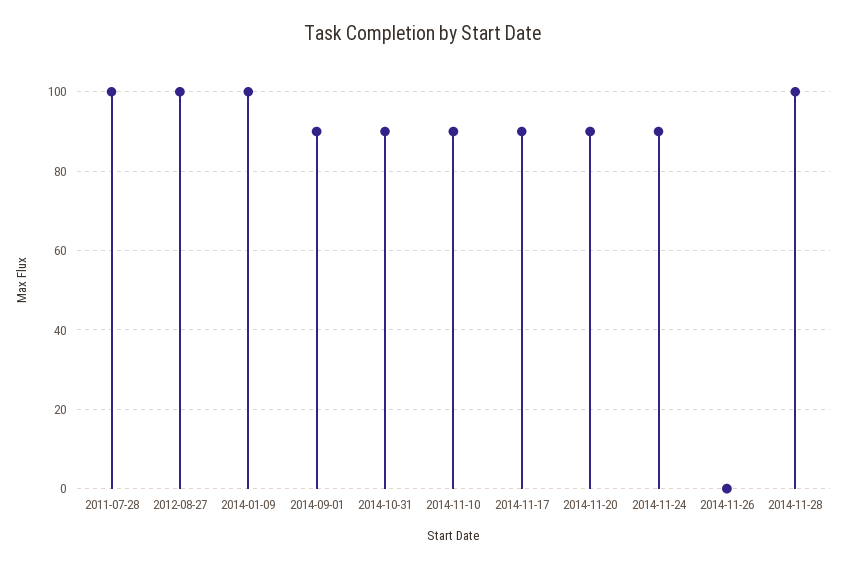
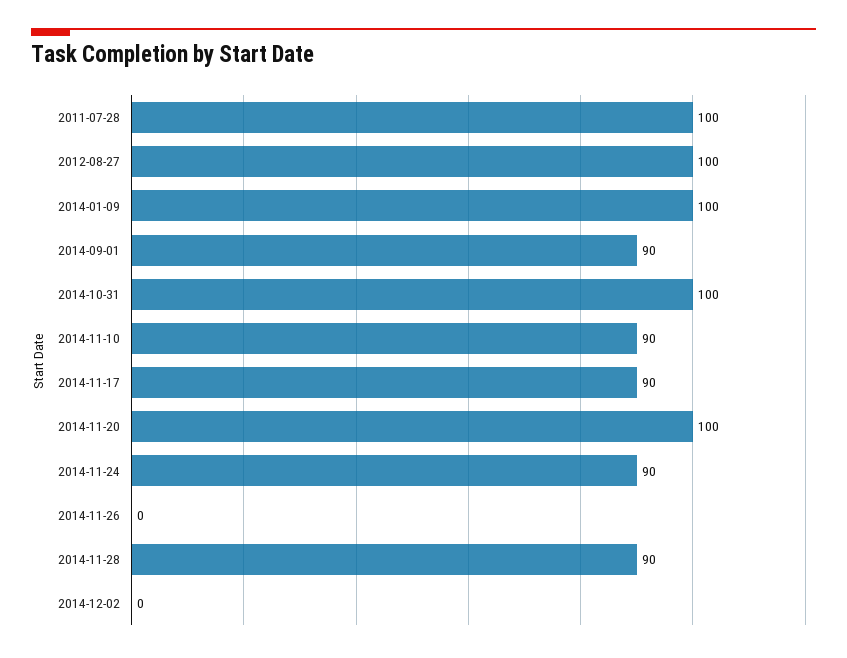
2014-10-31: 90 -> 100
2014-11-20: 90 -> 100
2014-11-28: 100 -> 90
2014-12-02: none -> 0

